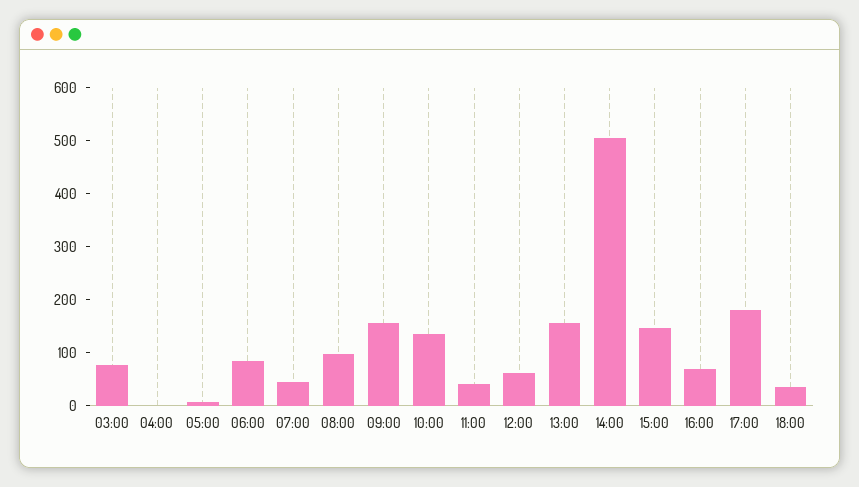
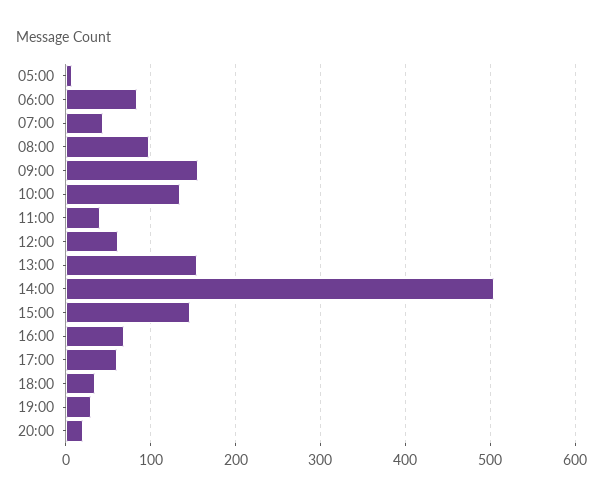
03:00: 80 -> none
04:00: 0 -> none
17:00: 180 -> 60
19:00: none -> 30
20:00: none -> 20

